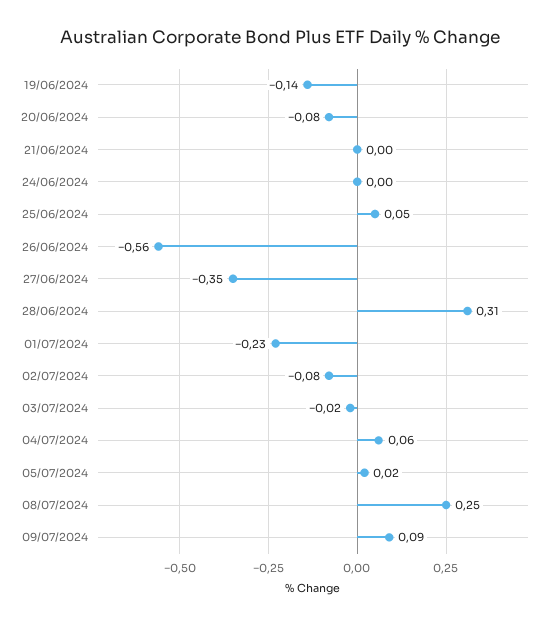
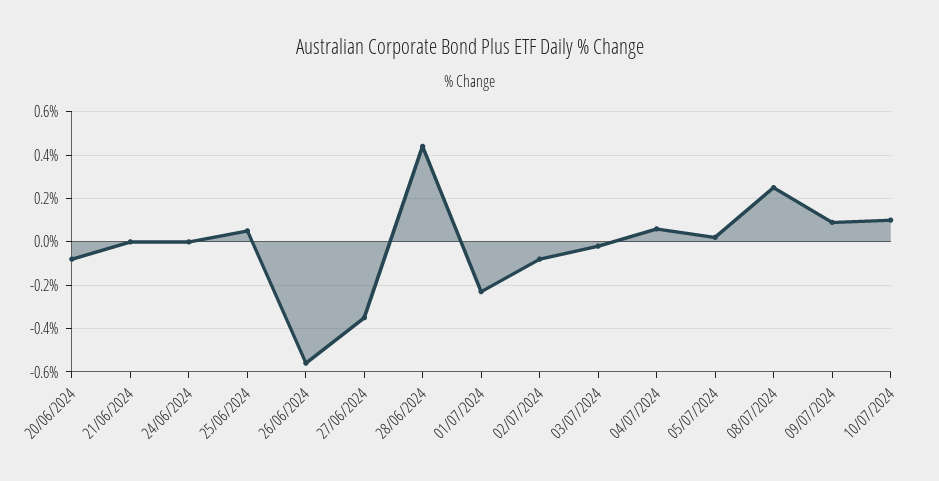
19/06/2024: -0.14 -> none
28/06/2024: 0.31 -> 0.45
10/07/2024: none -> 0.1

